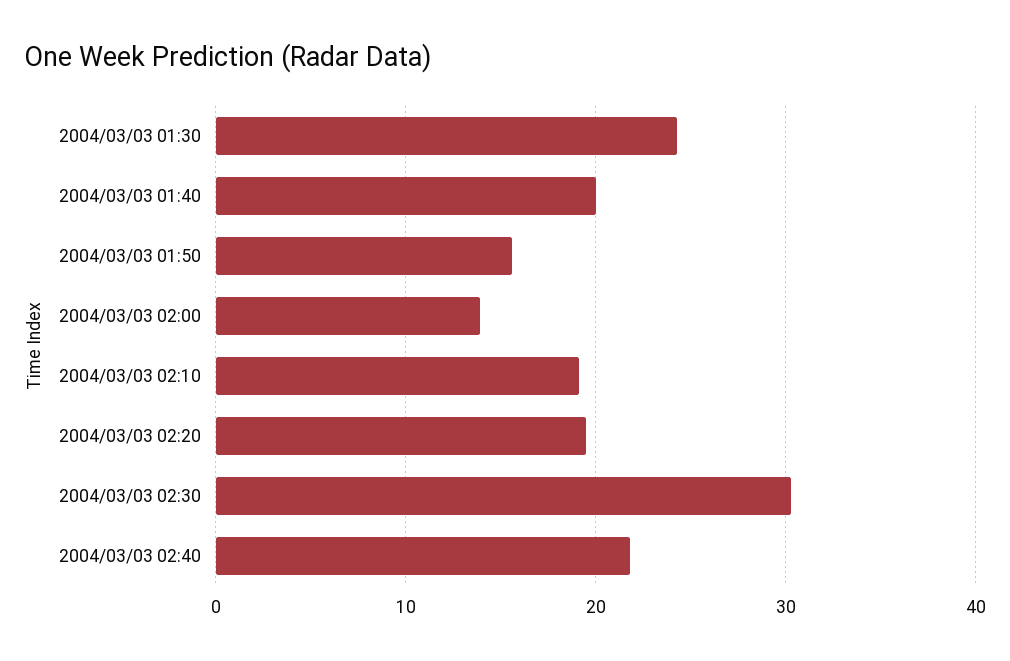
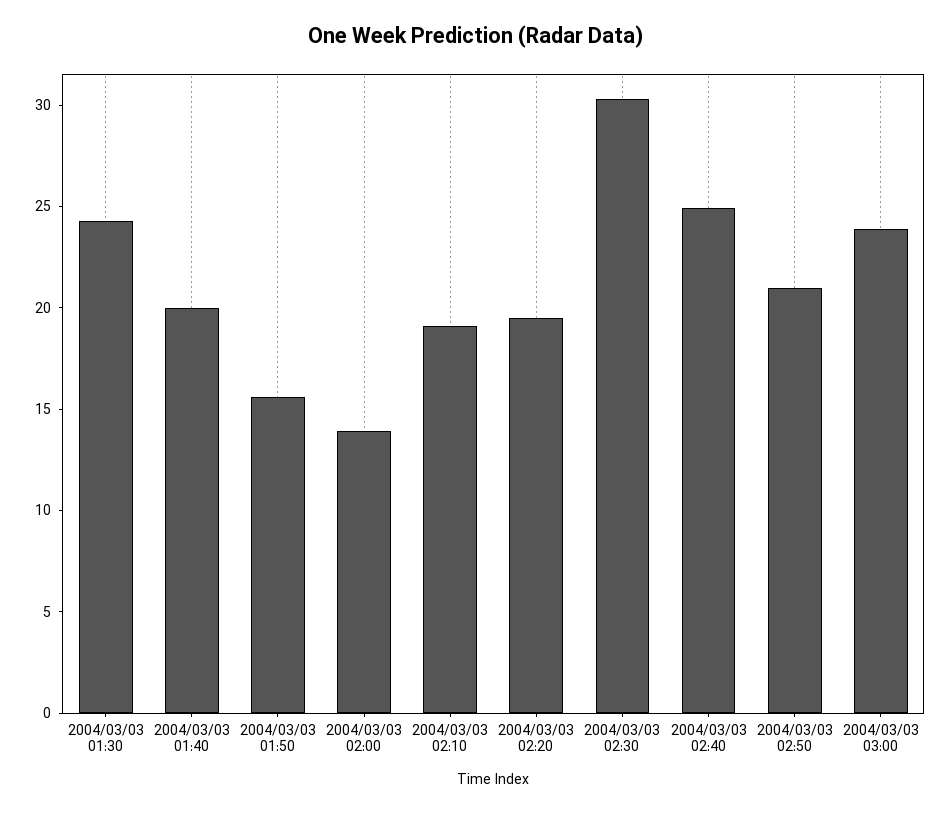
2004/03/03 02:40: 22 -> 25
2004/03/03 02:50: none -> 21
2004/03/03 03:00: none -> 24

